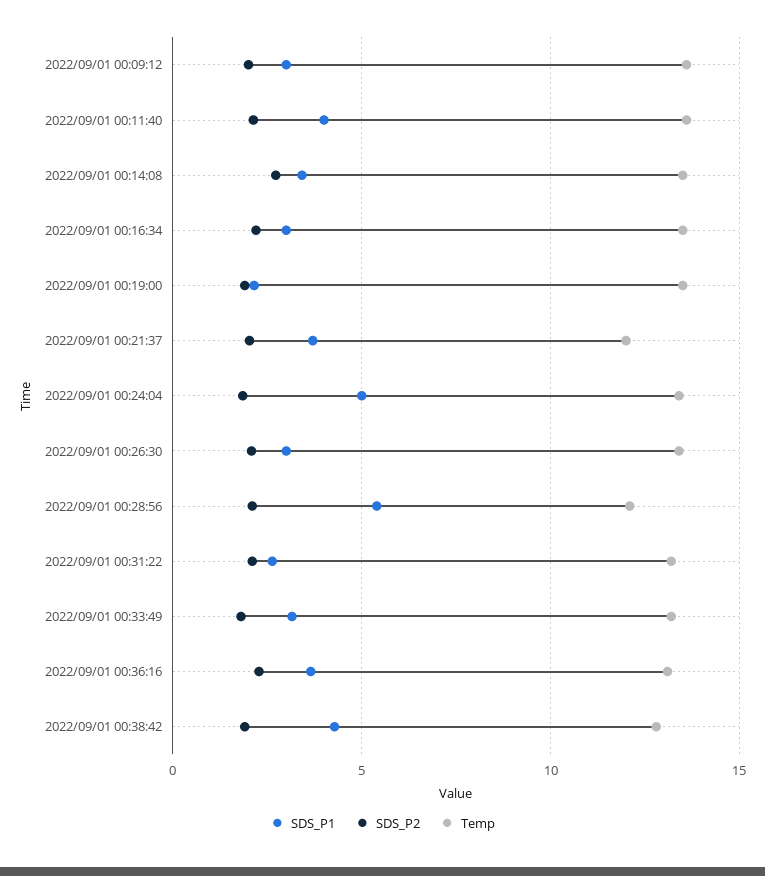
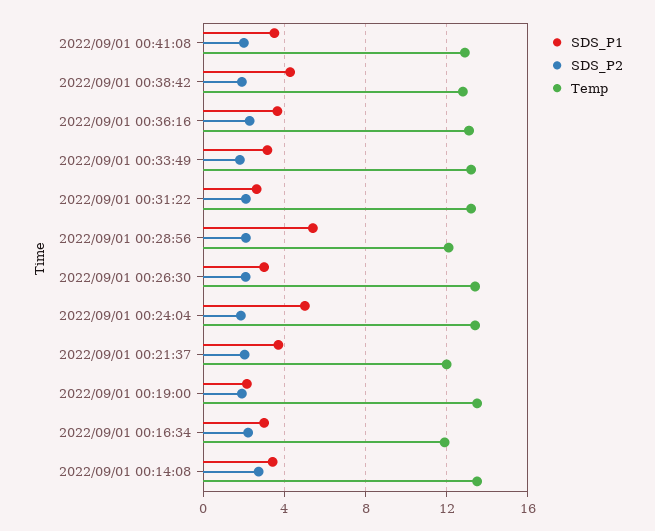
SDS_P1, 2022/09/01 00:09:12: 3 -> none
SDS_P2, 2022/09/01 00:09:12: 2 -> none
Temp, 2022/09/01 00:09:12: 13.5 -> none
SDS_P1, 2022/09/01 00:11:40: 4 -> none
SDS_P2, 2022/09/01 00:11:40: 2 -> none
Temp, 2022/09/01 00:11:40: 13.5 -> none
Temp, 2022/09/01 00:16:34: 13.5 -> 12
SDS_P1, 2022/09/01 00:41:08: none -> 3.5
SDS_P2, 2022/09/01 00:41:08: none -> 2
Temp, 2022/09/01 00:41:08: none -> 13

